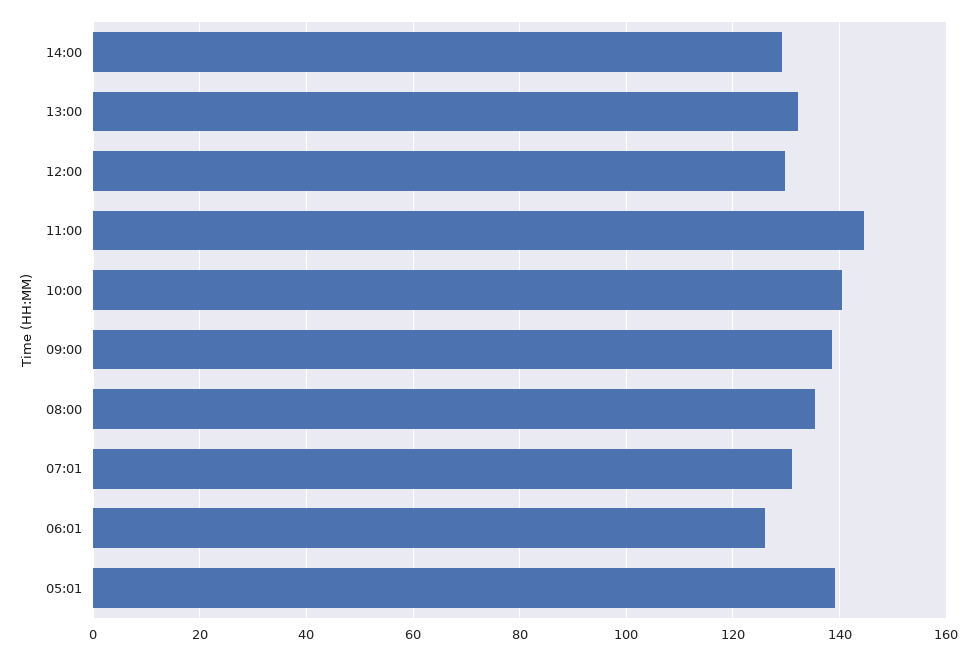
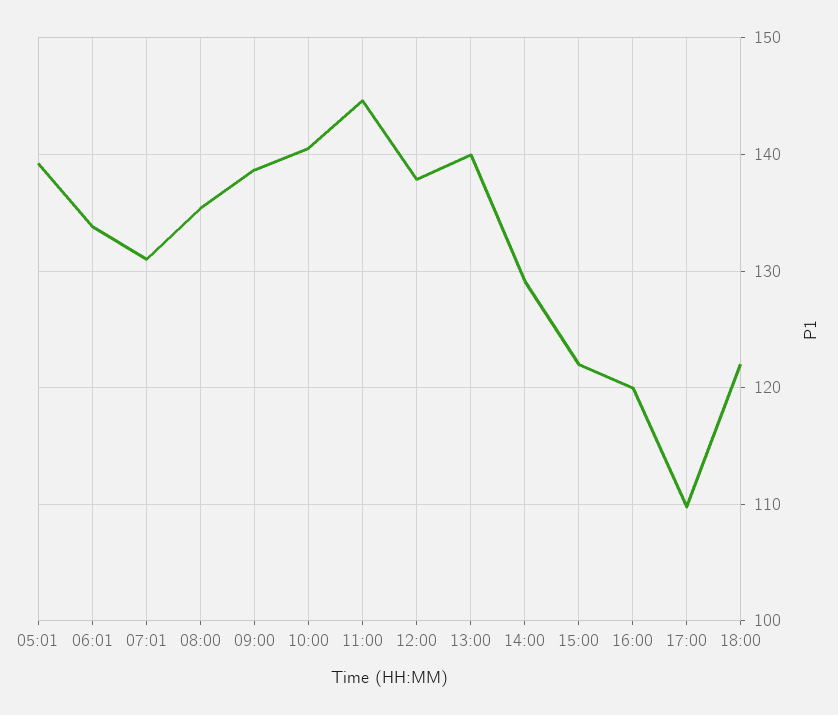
13:00: 132 -> 140
12:00: 130 -> 138
06:01: 126 -> 134
15:00: none -> 122
16:00: none -> 120
17:00: none -> 110
18:00: none -> 122

